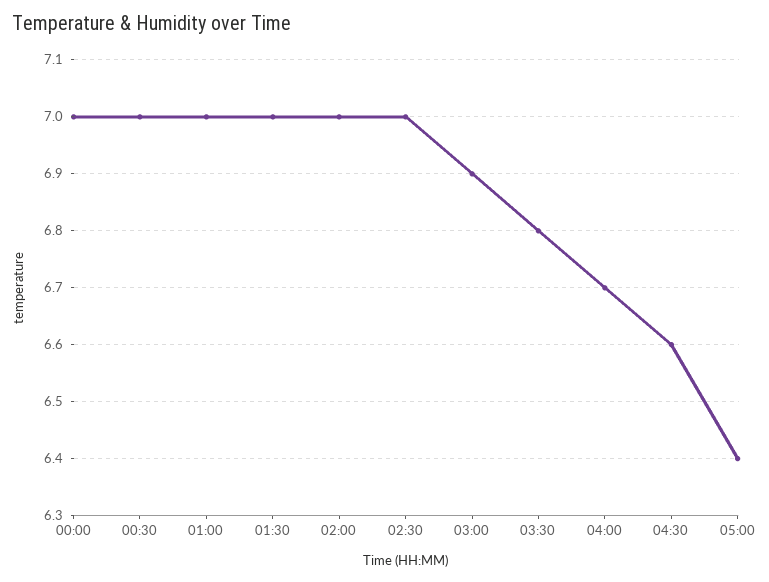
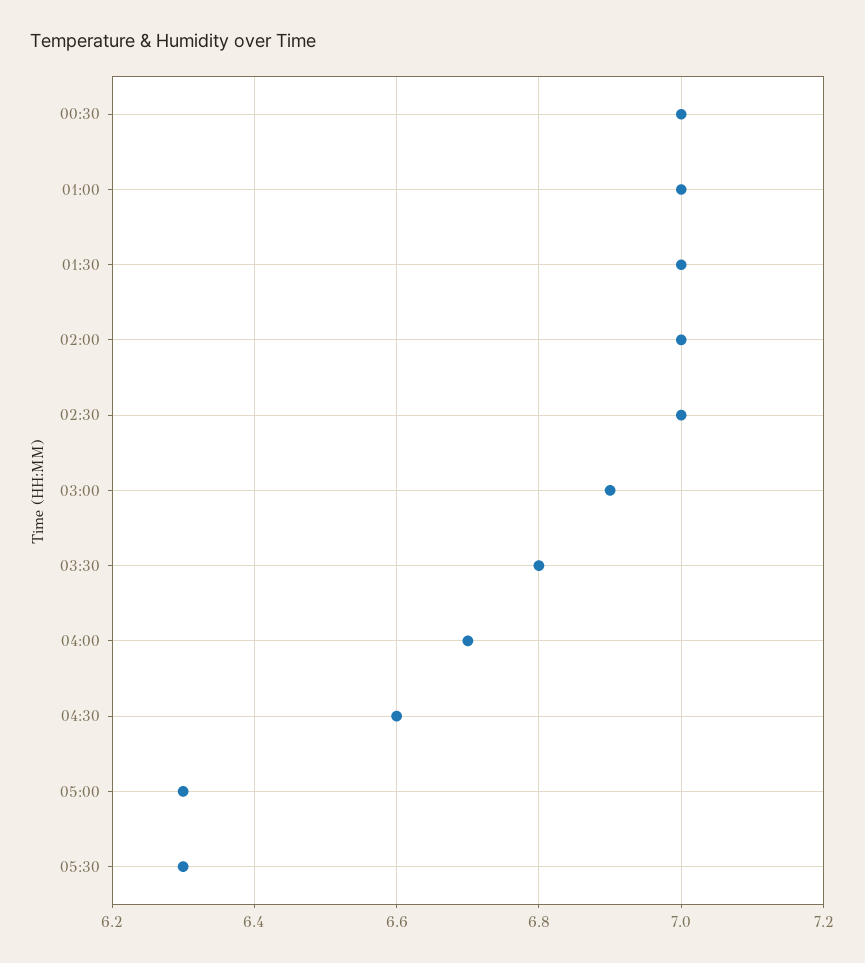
00:00: 7 -> none
05:00: 6.4 -> 6.3
05:30: none -> 6.3

